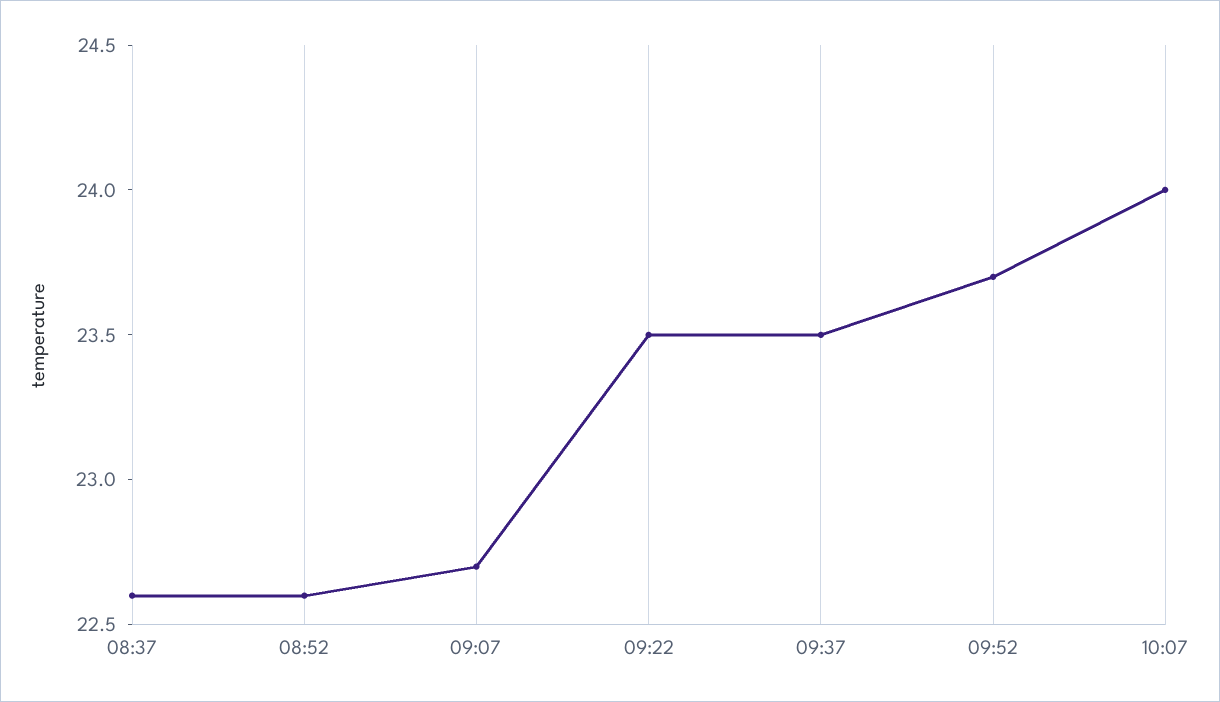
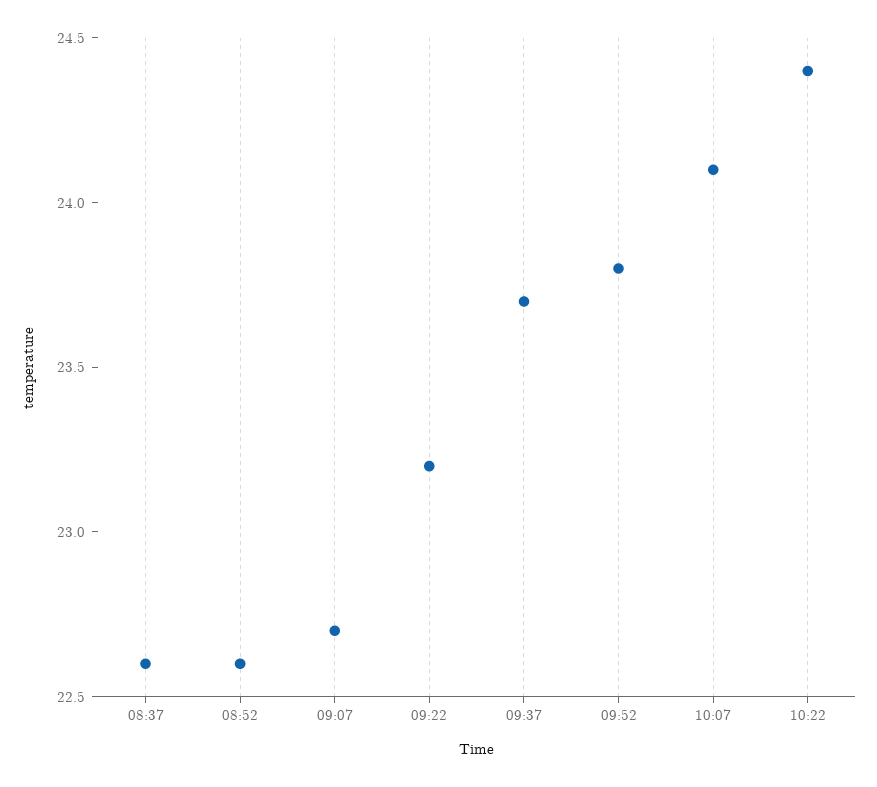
09:22: 23.5 -> 23.2
09:37: 23.5 -> 23.7
09:52: 23.7 -> 23.8
10:07: 24 -> 24.1
10:22: none -> 24.4

